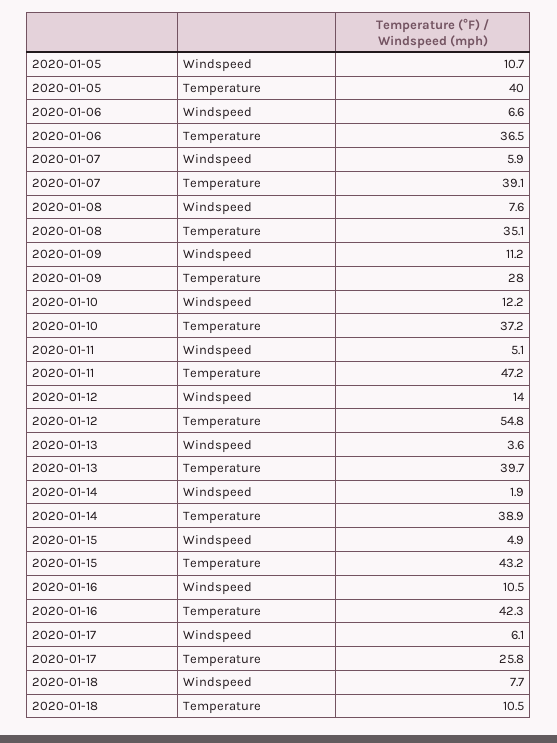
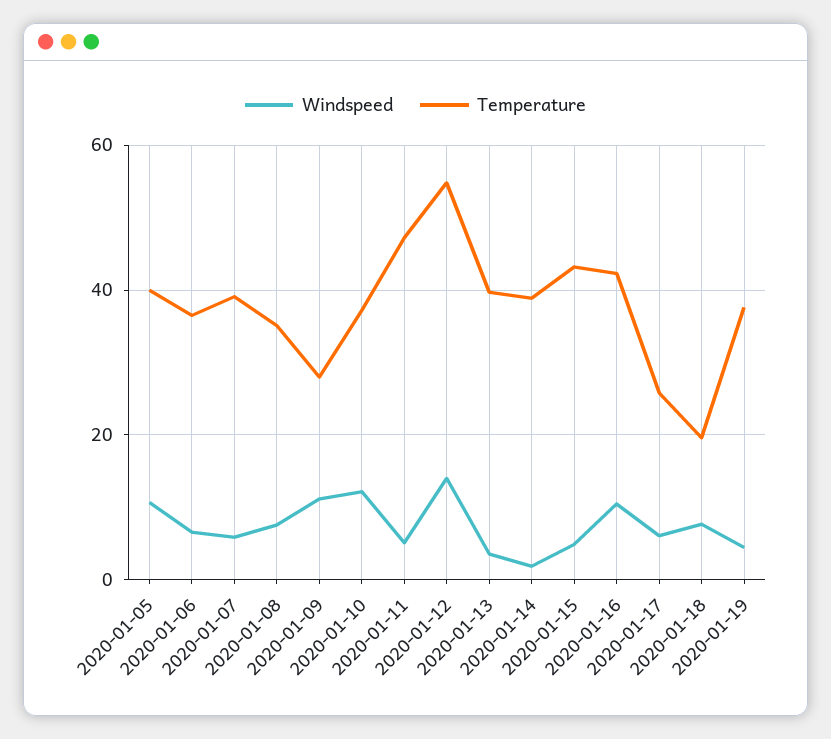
Temperature, 2020-01-18: 10.5 -> 20
Windspeed, 2020-01-19: none -> 4
Temperature, 2020-01-19: none -> 38

